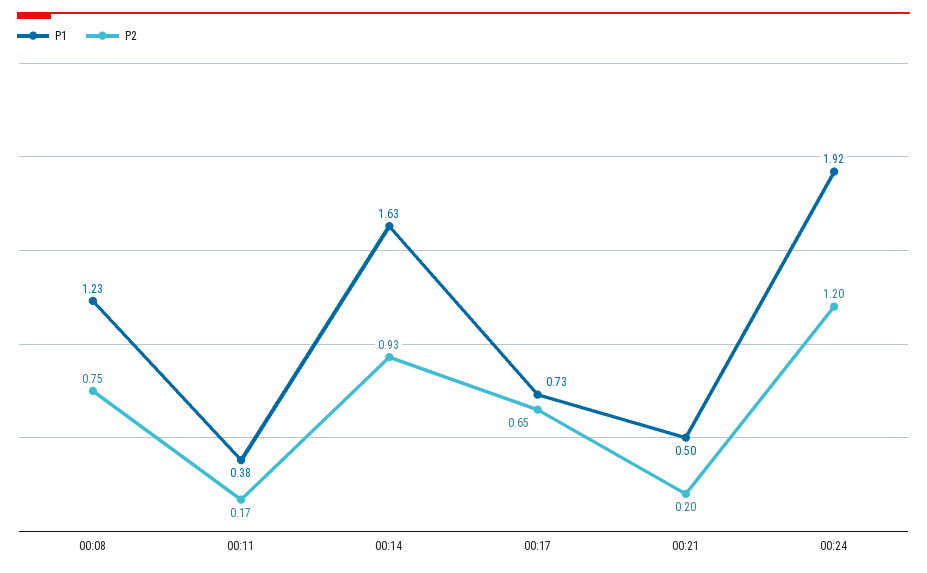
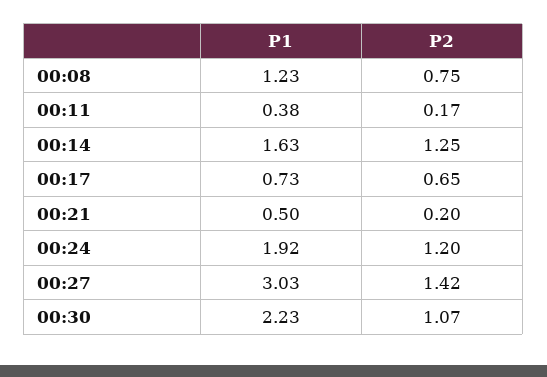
P2, 00:14: 0.93 -> 1.25
P1, 00:27: none -> 3.03
P2, 00:27: none -> 1.42
P1, 00:30: none -> 2.23
P2, 00:30: none -> 1.07

